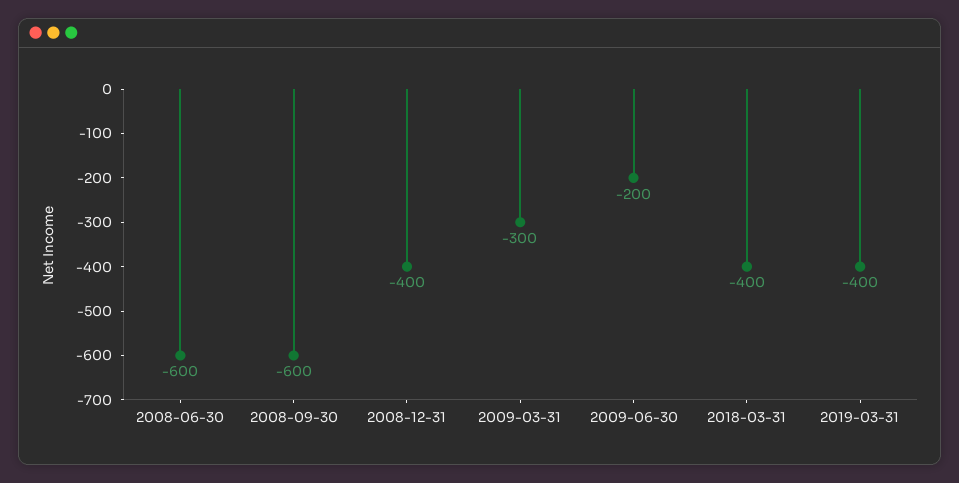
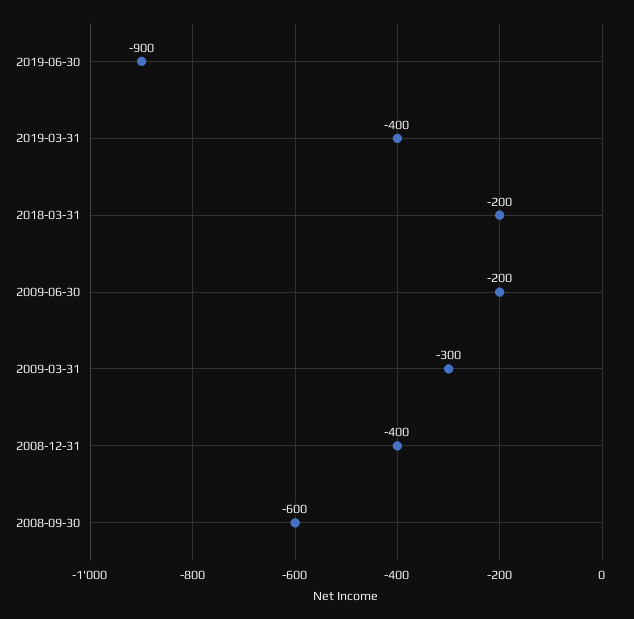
2008-06-30: -600 -> none
2018-03-31: -400 -> -200
2019-06-30: none -> -900

